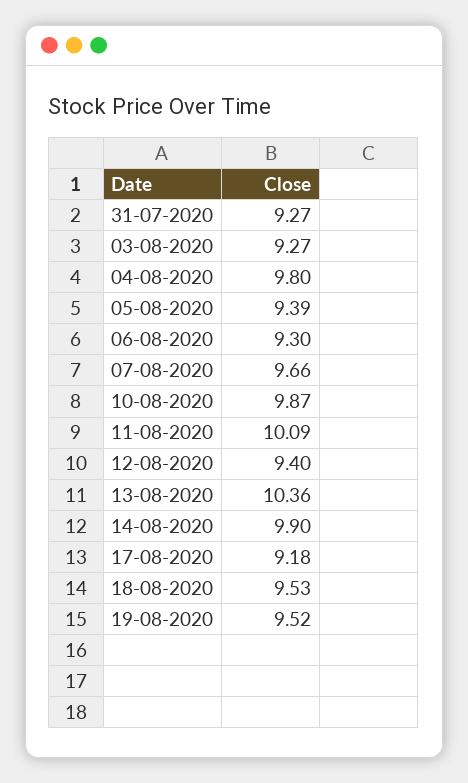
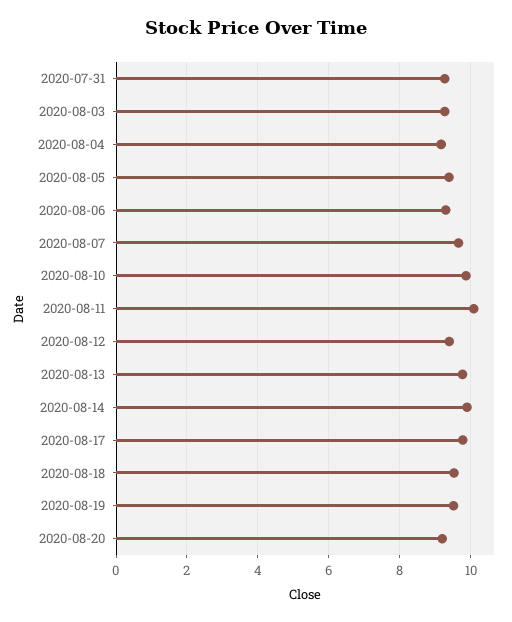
04-08-2020: 9.8 -> 9.2
13-08-2020: 10.36 -> 9.8
17-08-2020: 9.18 -> 9.8
2020-08-20: none -> 9.2

